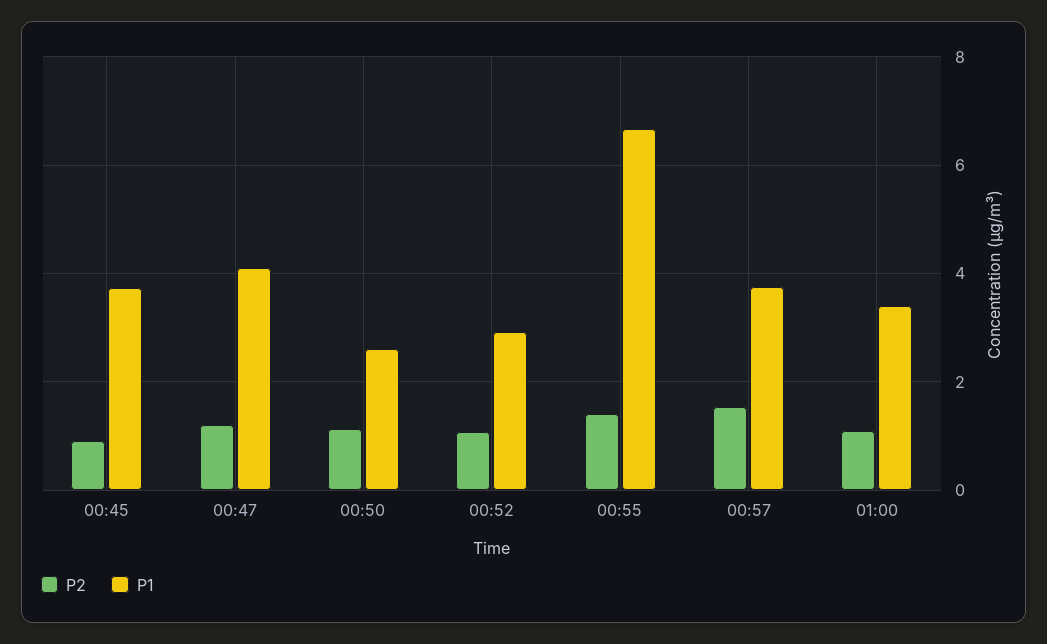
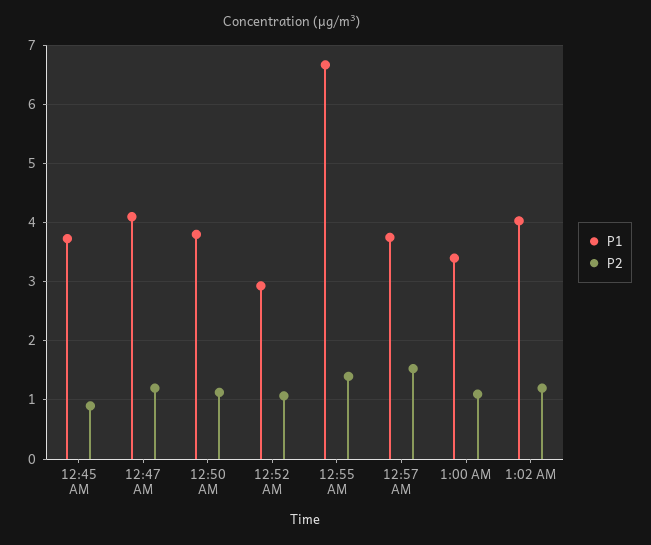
P1, 00:50: 2.6 -> 3.8
P1, 1:02 AM: none -> 4
P2, 1:02 AM: none -> 1.2

